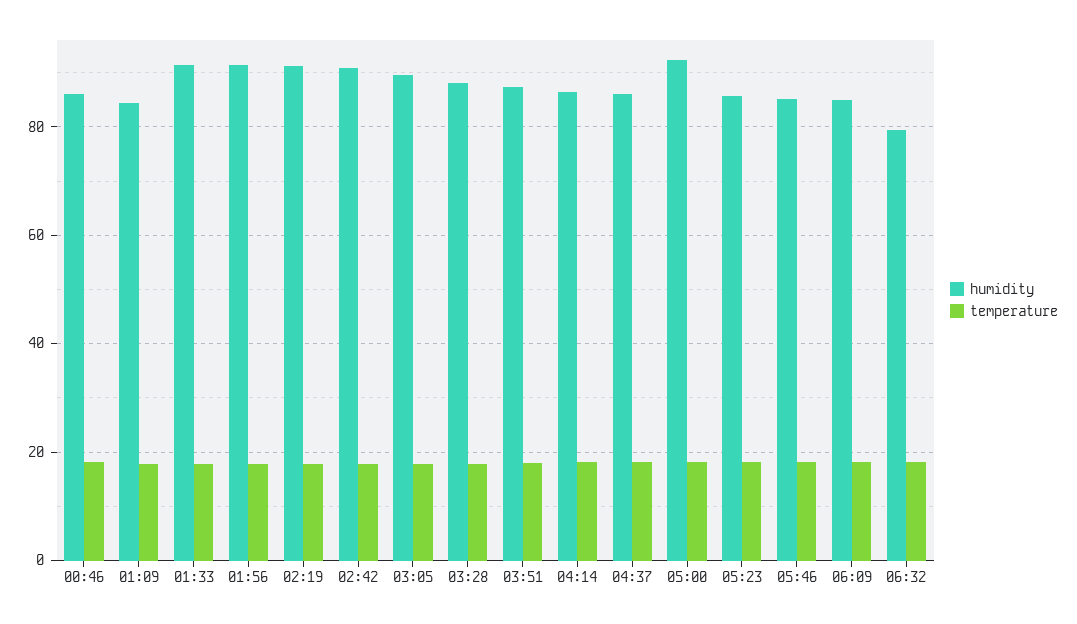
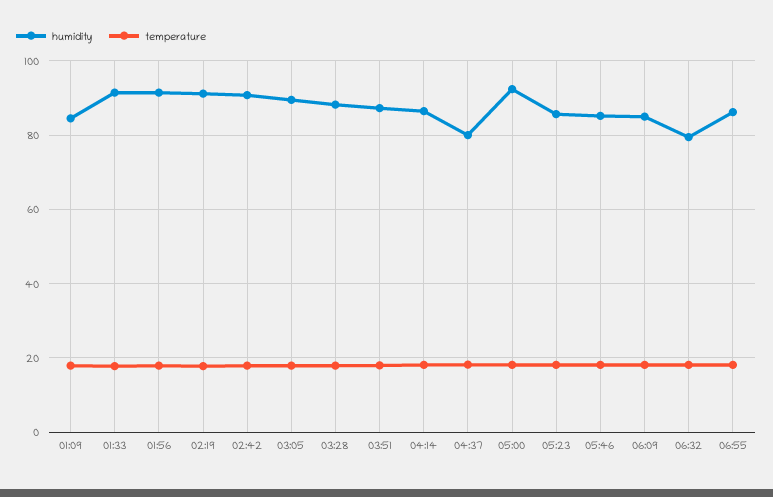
humidity, 00:46: 86 -> none
temperature, 00:46: 18 -> none
humidity, 04:37: 86 -> 80
humidity, 06:55: none -> 86
temperature, 06:55: none -> 18

